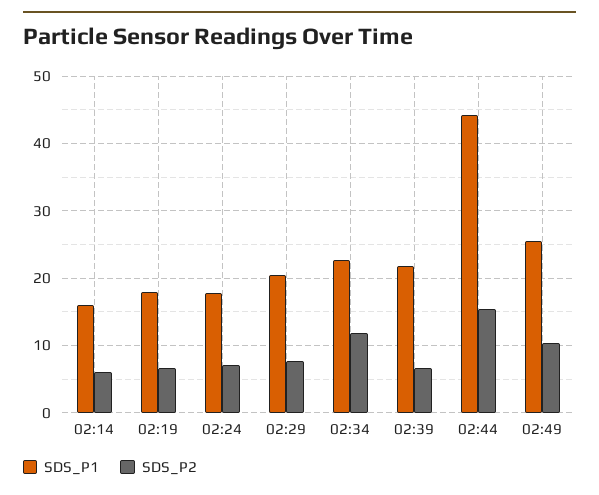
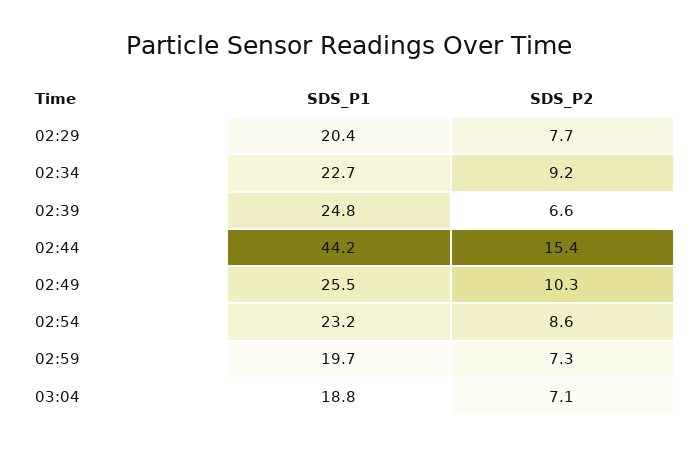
SDS_P1, 02:14: 16 -> none
SDS_P2, 02:14: 6 -> none
SDS_P1, 02:19: 18 -> none
SDS_P2, 02:19: 7 -> none
SDS_P1, 02:24: 18 -> none
SDS_P2, 02:24: 7 -> none
SDS_P2, 02:34: 12 -> 9.2
SDS_P1, 02:39: 22 -> 24.8
SDS_P1, 02:54: none -> 23.2
SDS_P2, 02:54: none -> 8.6
SDS_P1, 02:59: none -> 19.7
SDS_P2, 02:59: none -> 7.3
SDS_P1, 03:04: none -> 18.8
SDS_P2, 03:04: none -> 7.1

